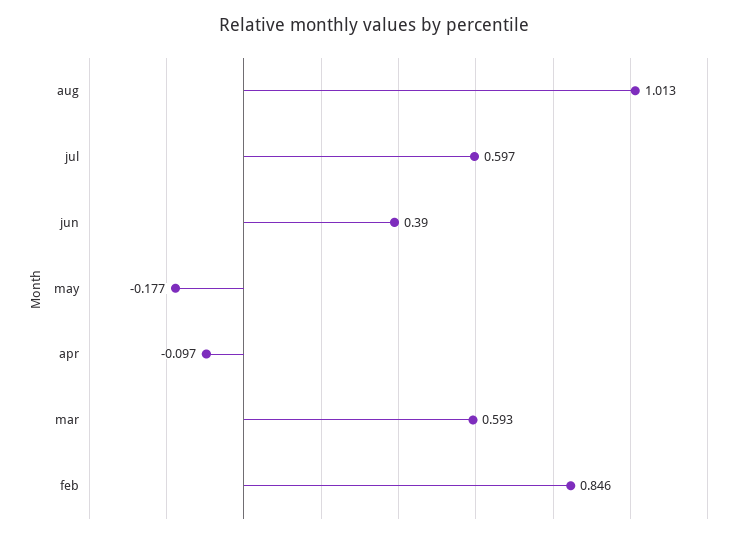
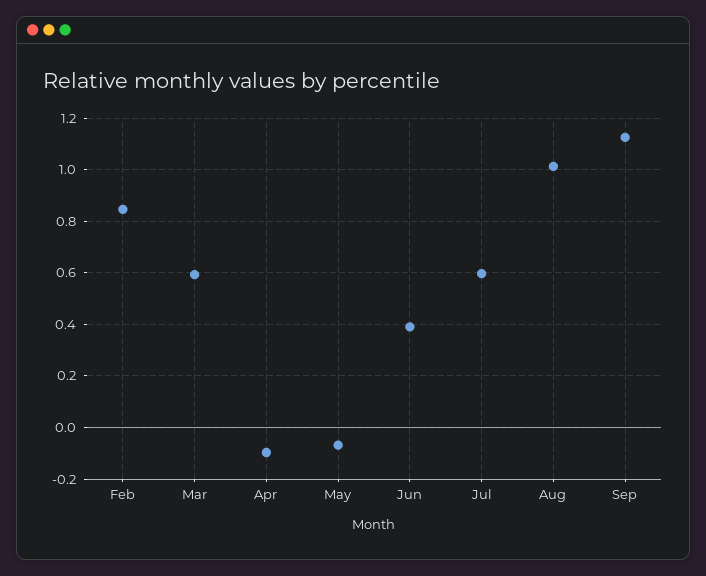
may: -0.177 -> -0.075
Sep: none -> 1.125

